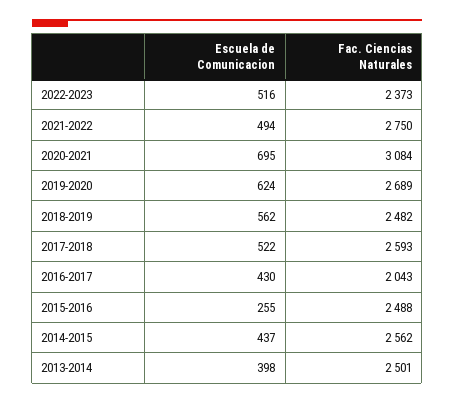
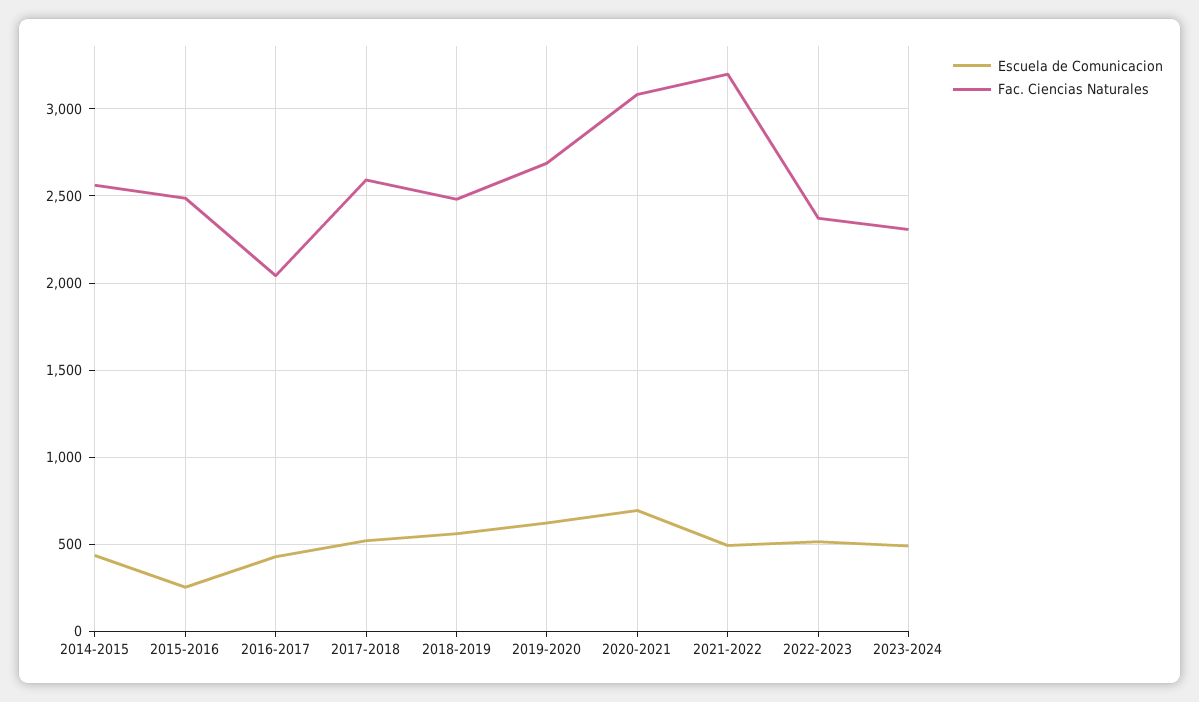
Fac. Ciencias Naturales, 2021-2022: 2750 -> 3200
Escuela de Comunicacion, 2013-2014: 398 -> none
Fac. Ciencias Naturales, 2013-2014: 2501 -> none
Escuela de Comunicacion, 2023-2024: none -> 500
Fac. Ciencias Naturales, 2023-2024: none -> 2300

